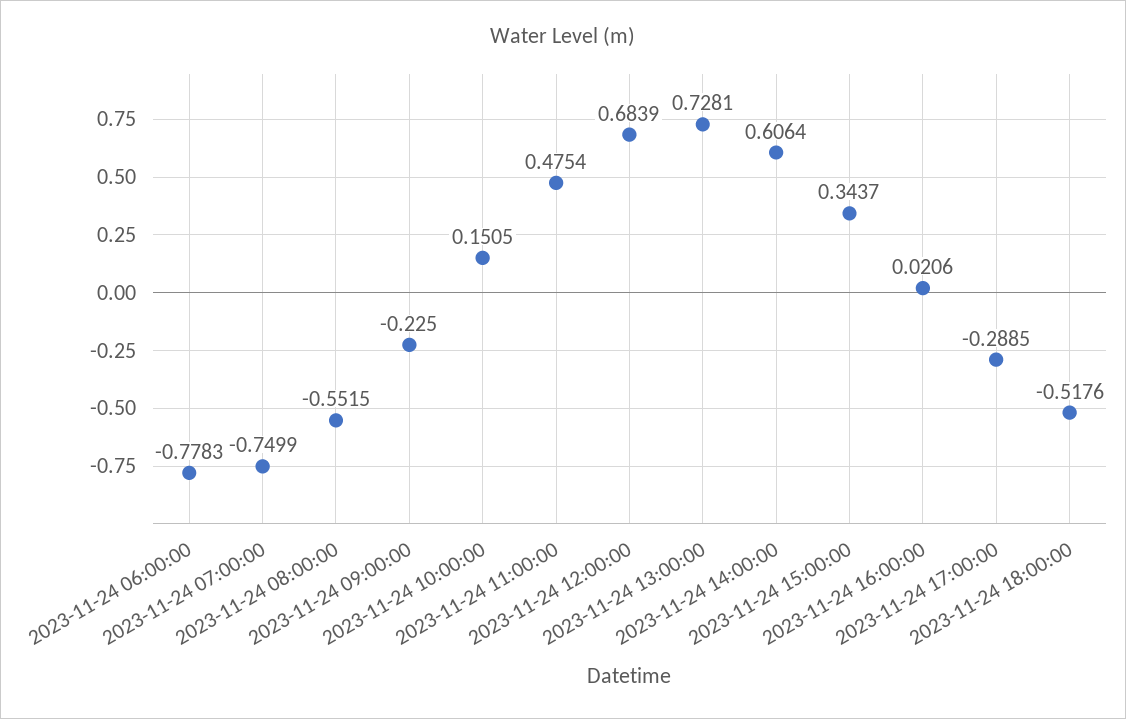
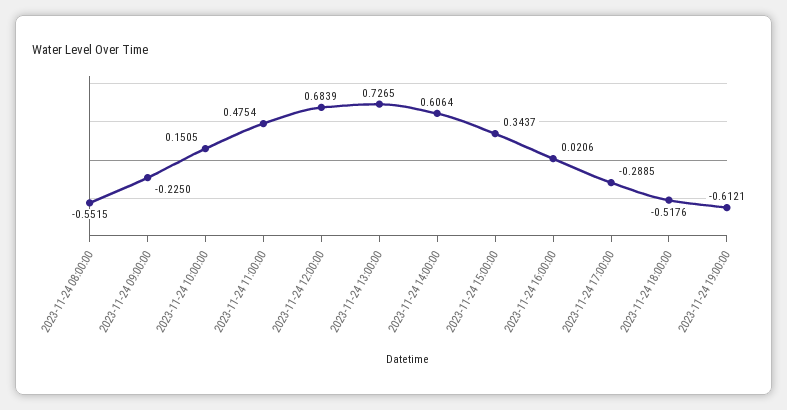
2023-11-24 06:00:00: -0.7783 -> none
2023-11-24 07:00:00: -0.7499 -> none
2023-11-24 13:00:00: 0.7281 -> 0.7265
2023-11-24 19:00:00: none -> -0.6121

